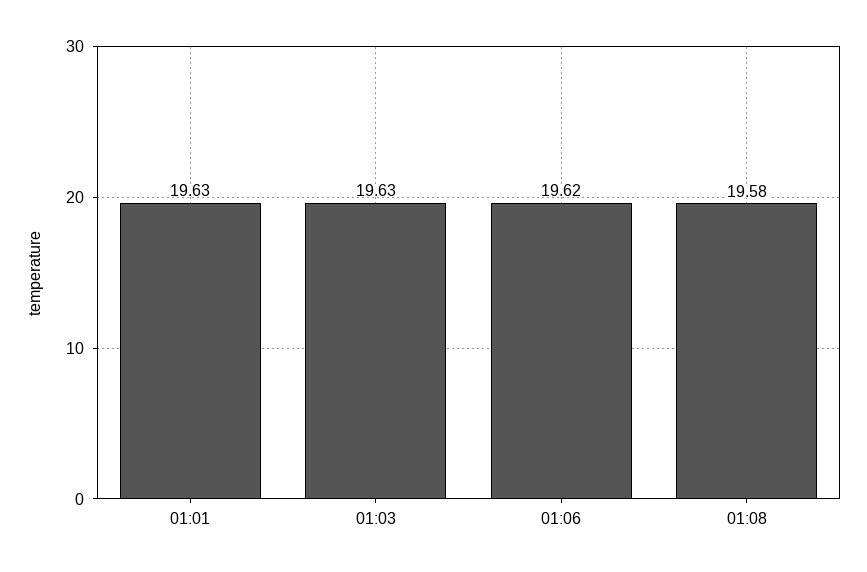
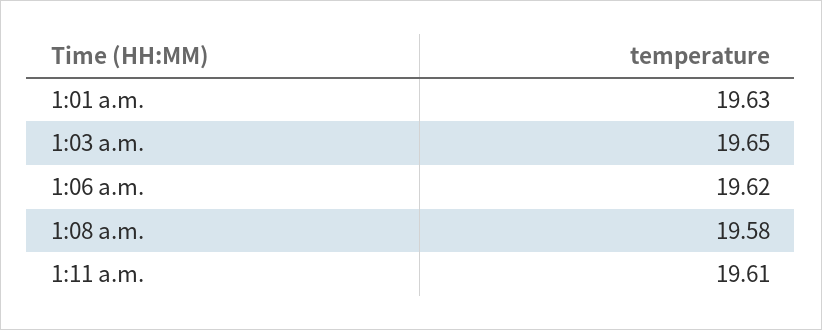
01:03: 19.63 -> 19.65
1:11 a.m.: none -> 19.61

